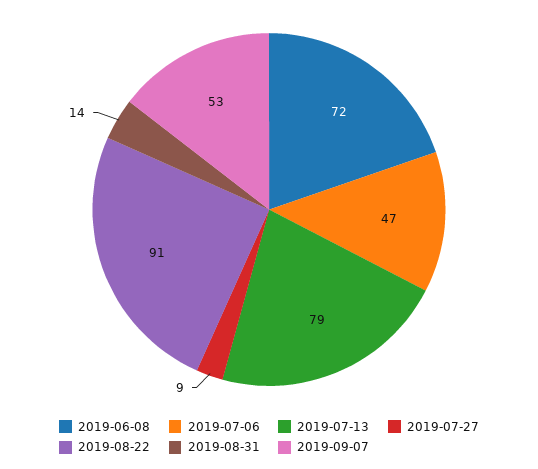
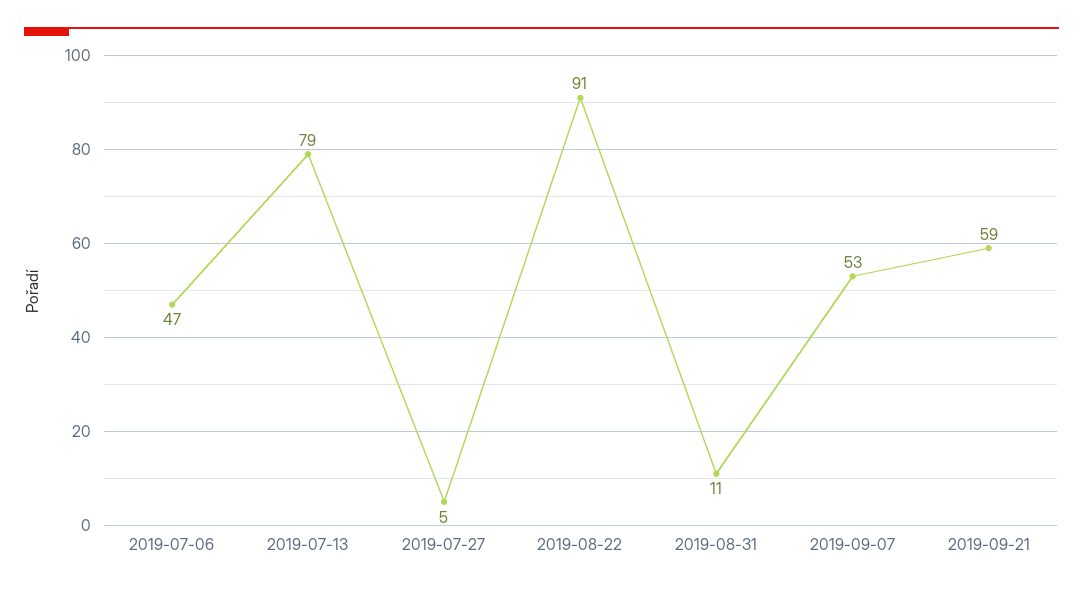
2019-06-08: 72 -> none
2019-07-27: 9 -> 5
2019-08-31: 14 -> 11
2019-09-21: none -> 59

